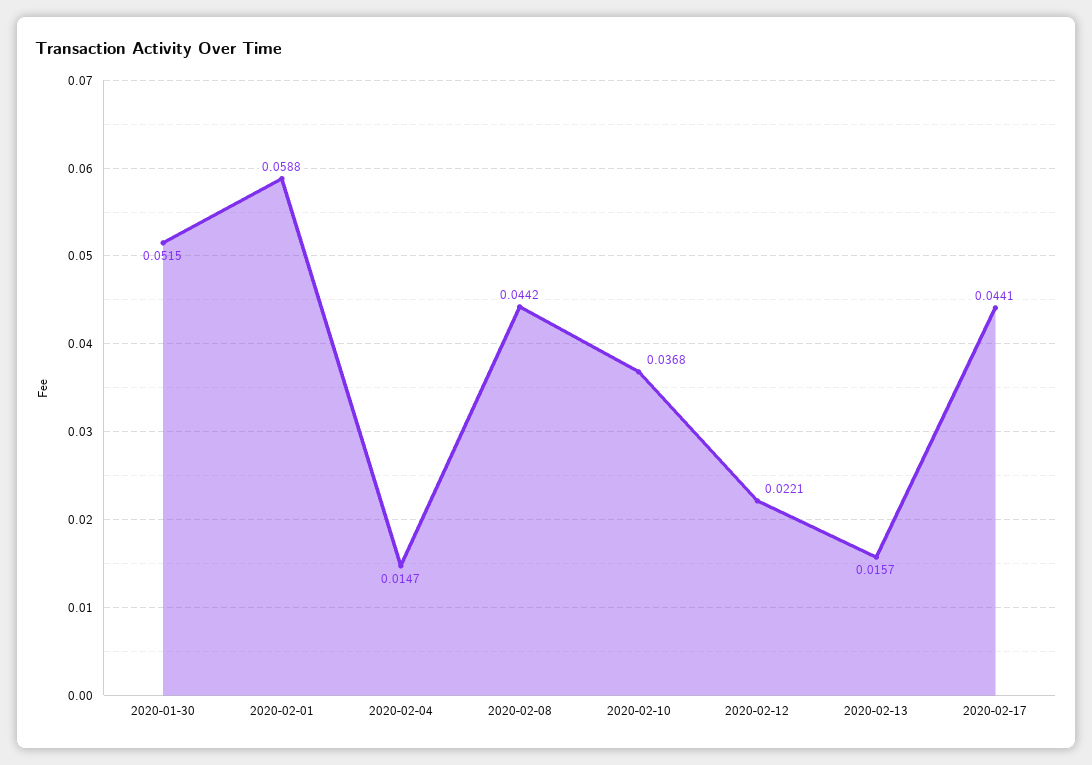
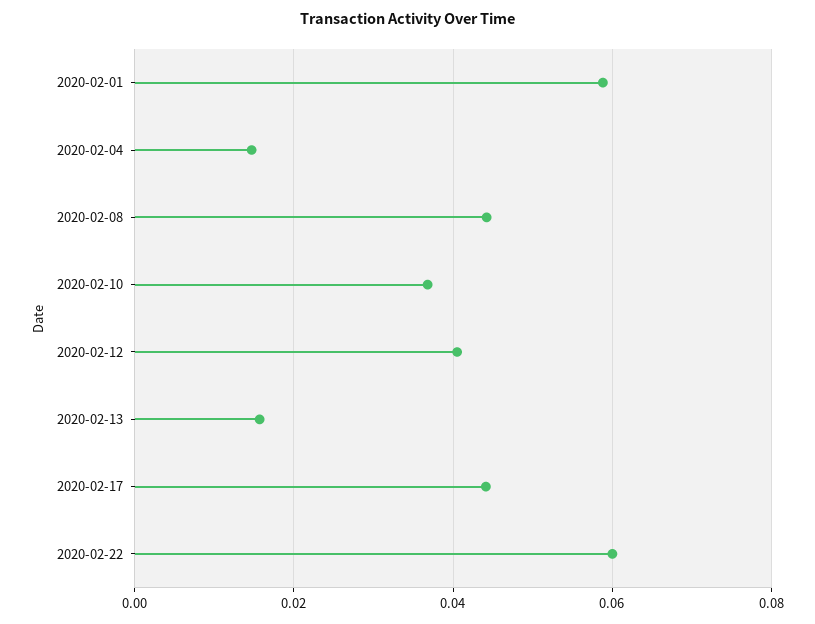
2020-01-30: 0.0515 -> none
2020-02-12: 0.0221 -> 0.04
2020-02-22: none -> 0.06

